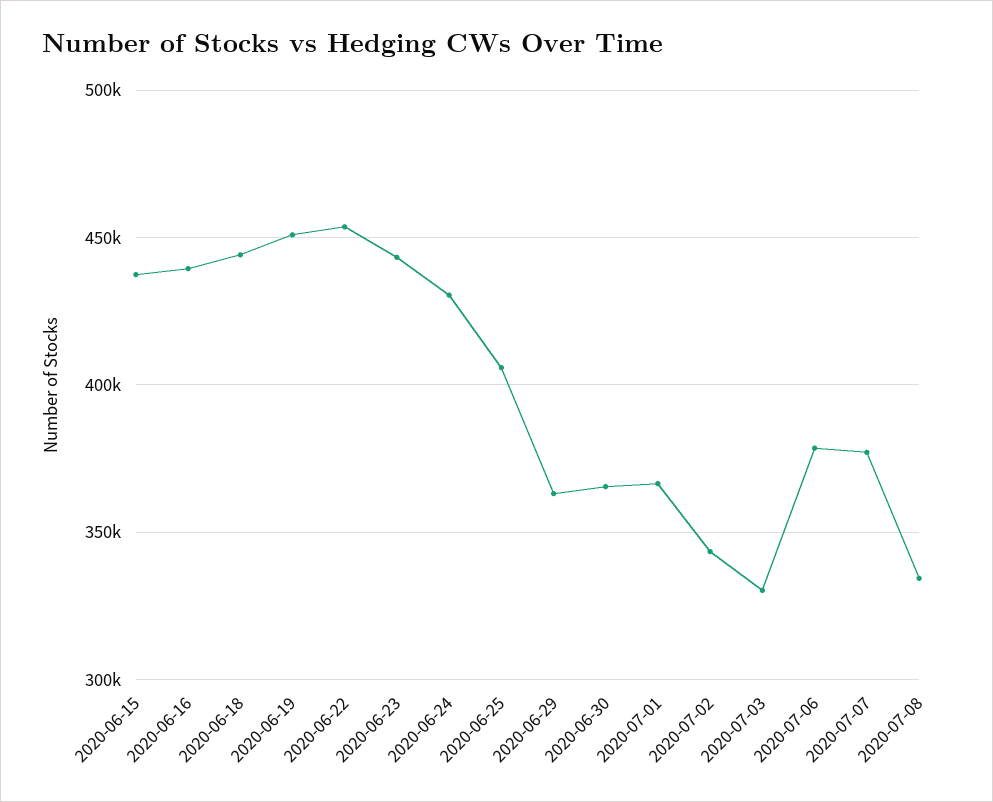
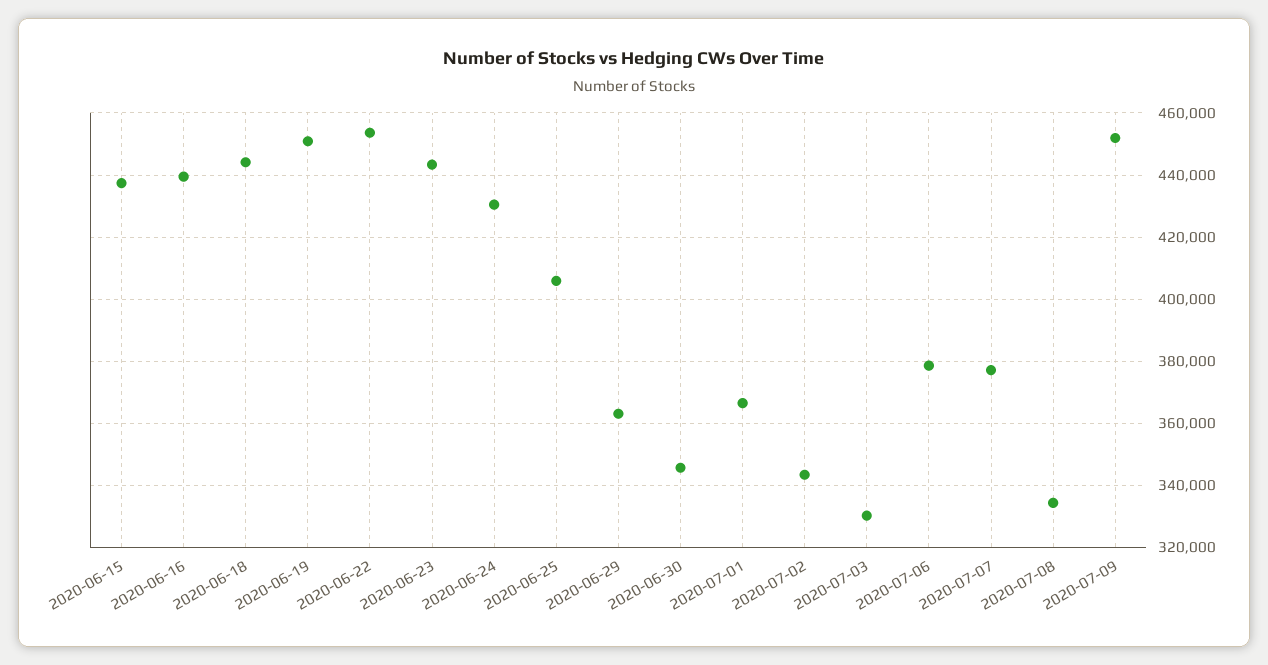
2020-06-30: 365000 -> 346000
2020-07-09: none -> 452000

